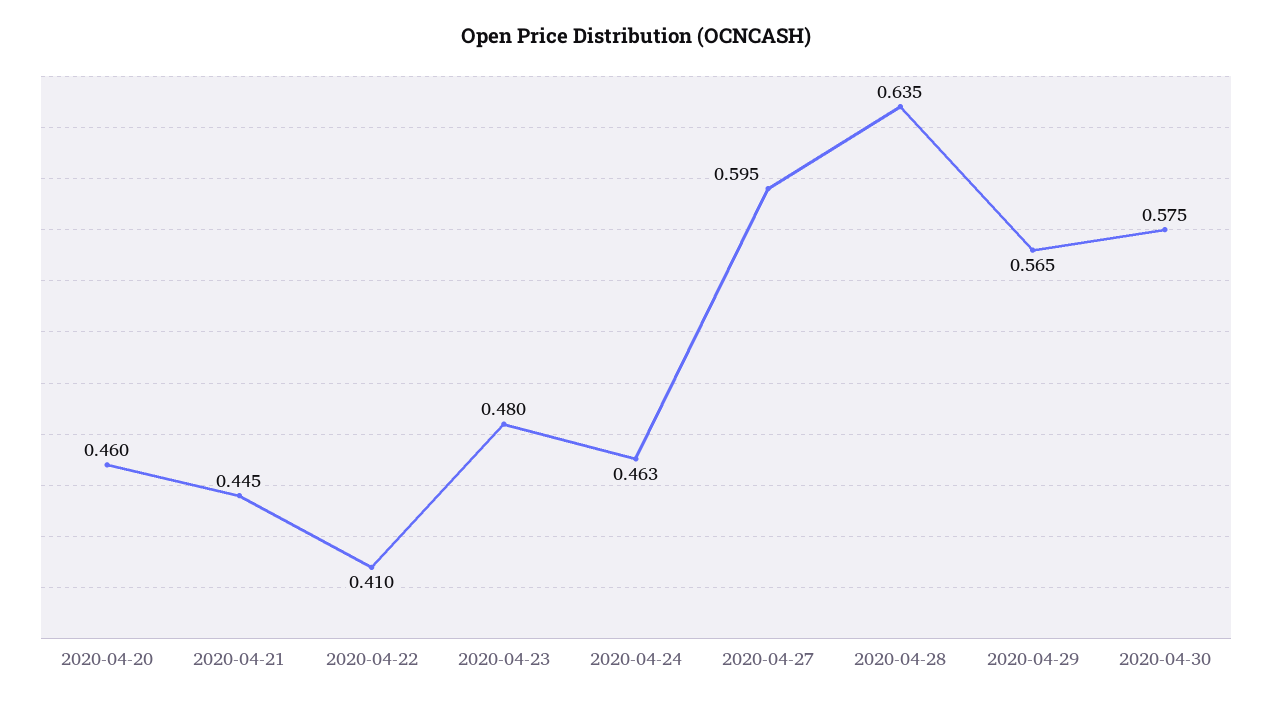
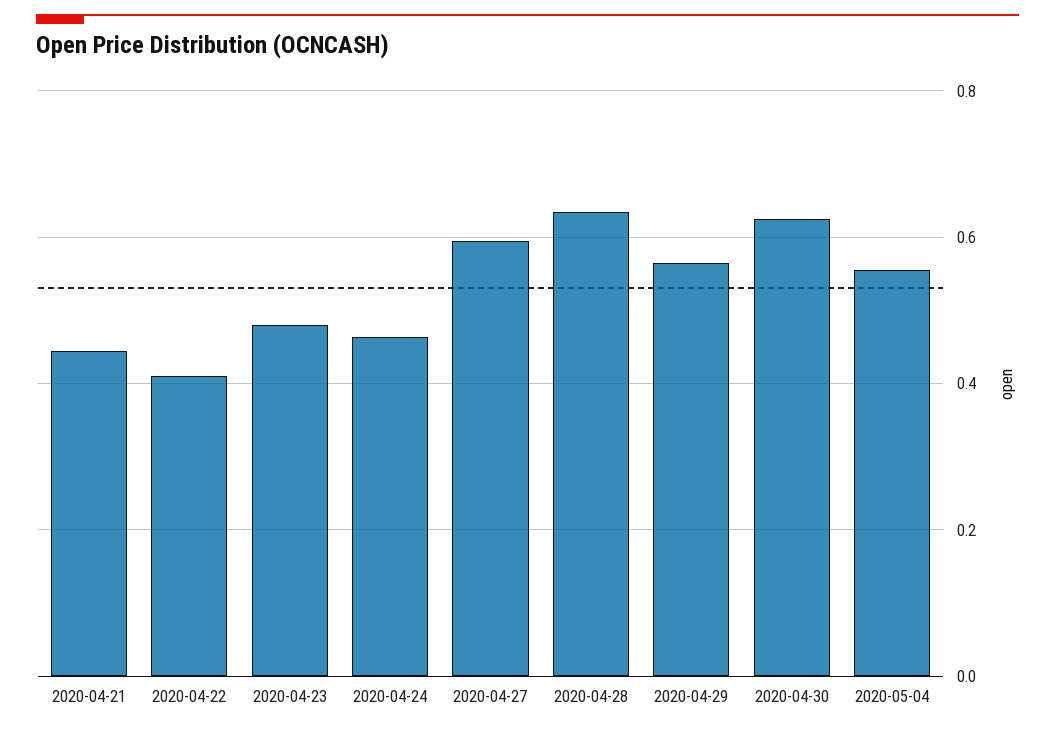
2020-04-20: 0.46 -> none
2020-04-30: 0.575 -> 0.62
2020-05-04: none -> 0.56

